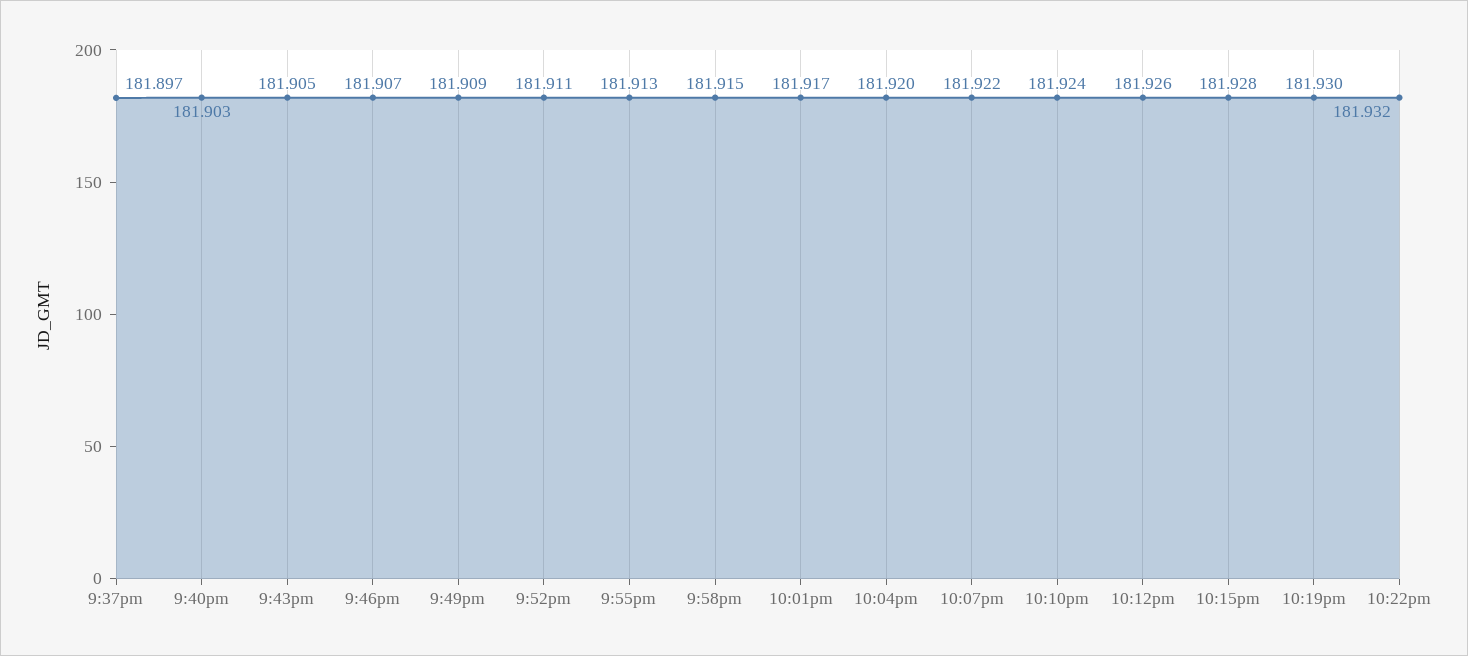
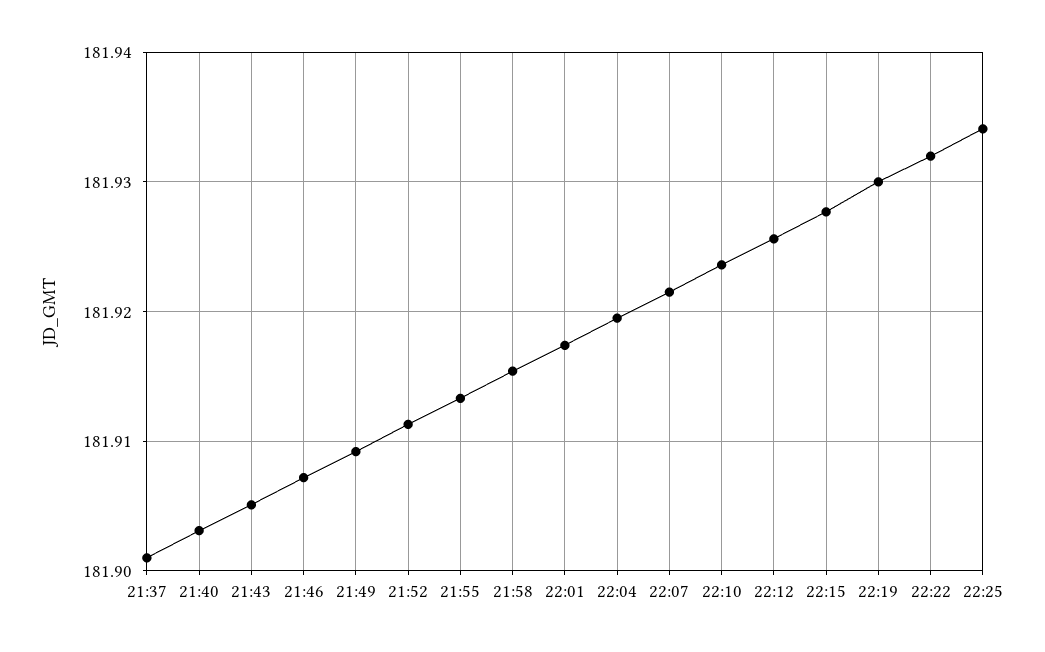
9:37pm: 181.897 -> 181.901
22:25: none -> 181.934

